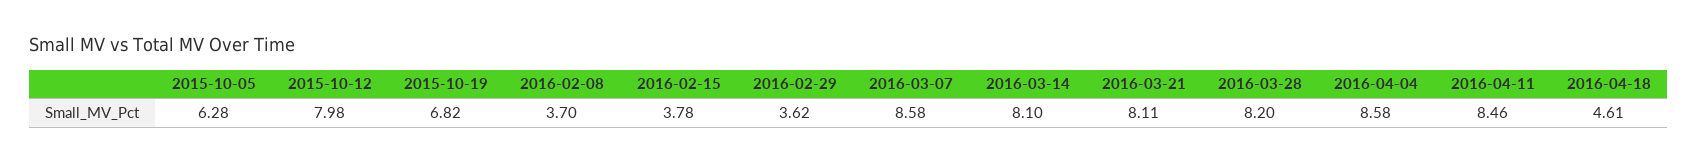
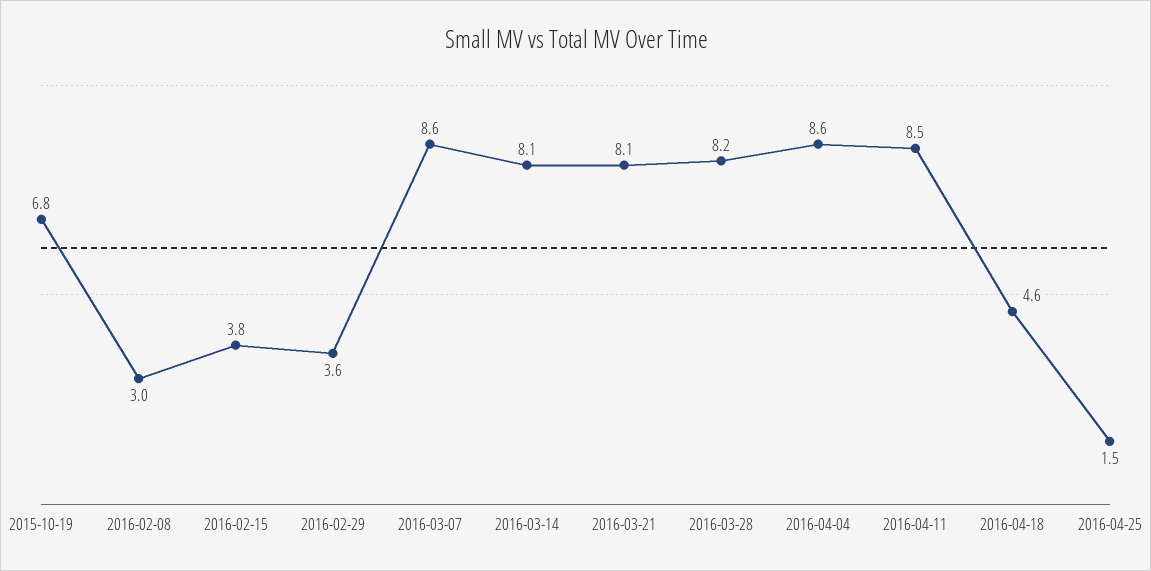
2015-10-05: 6.28 -> none
2015-10-12: 7.98 -> none
2016-02-08: 3.7 -> 3
2016-04-25: none -> 1.5

